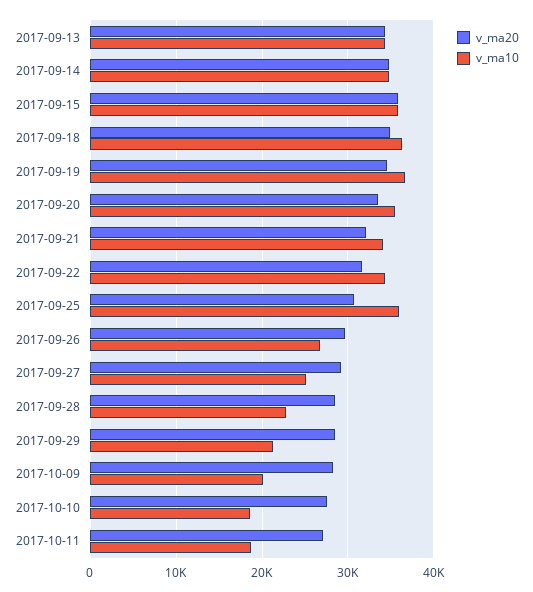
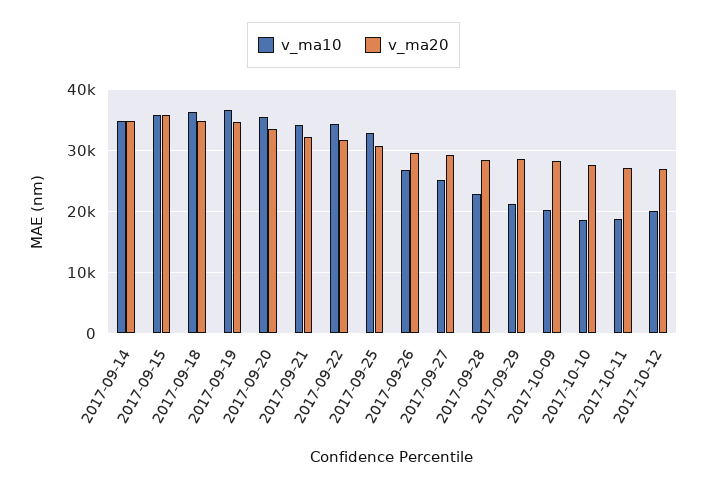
v_ma20, 2017-09-13: 34000 -> none
v_ma10, 2017-09-13: 34000 -> none
v_ma10, 2017-09-25: 36000 -> 33000
v_ma10, 2017-10-12: none -> 20000
v_ma20, 2017-10-12: none -> 27000

